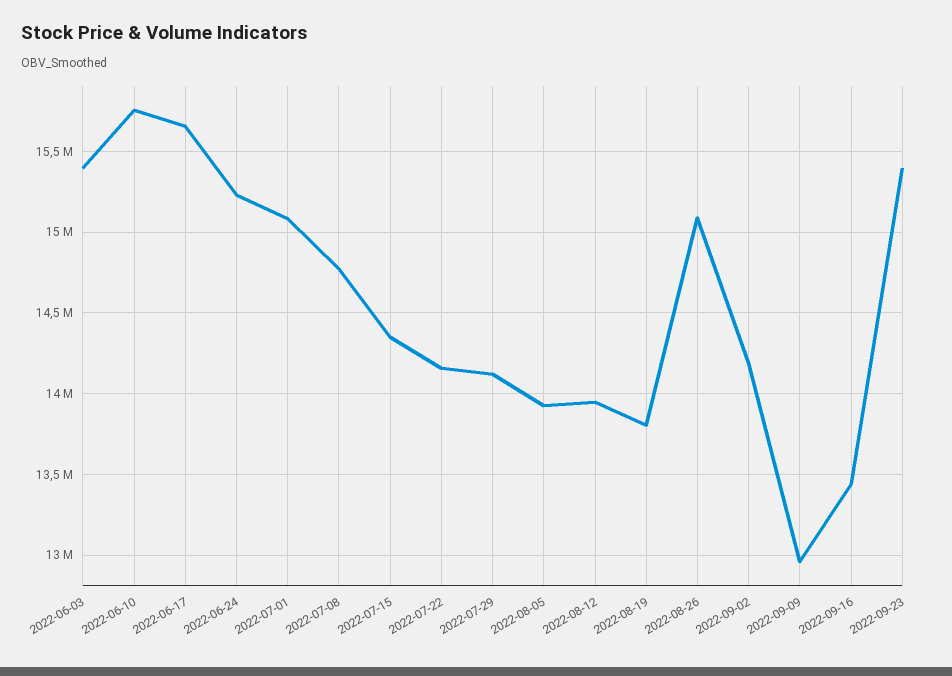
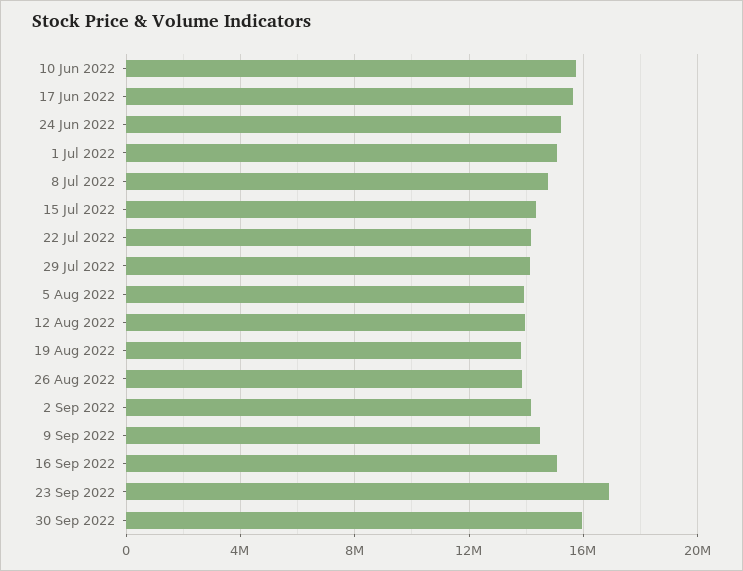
2022-06-03: 15400000 -> none
2022-08-26: 15100000 -> 14000000
2022-09-09: 12950000 -> 14500000
2022-09-16: 13450000 -> 15000000
2022-09-23: 15400000 -> 17000000
30 Sep 2022: none -> 16000000

